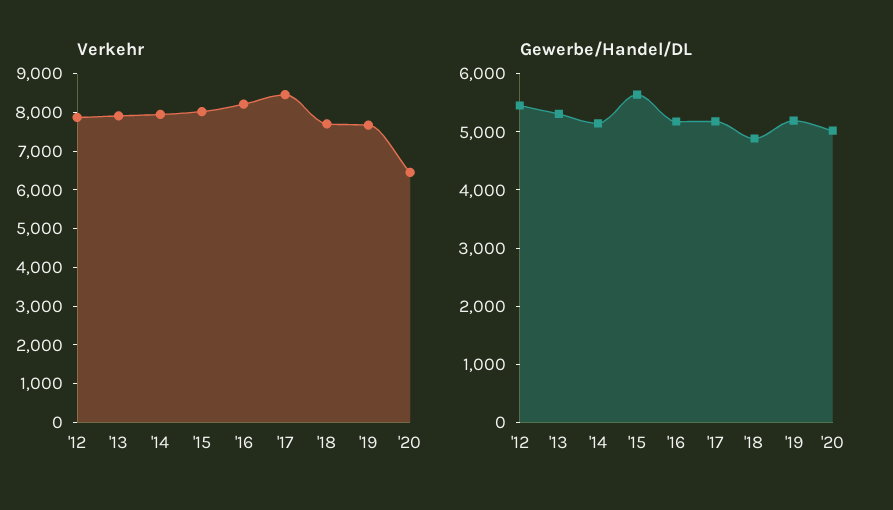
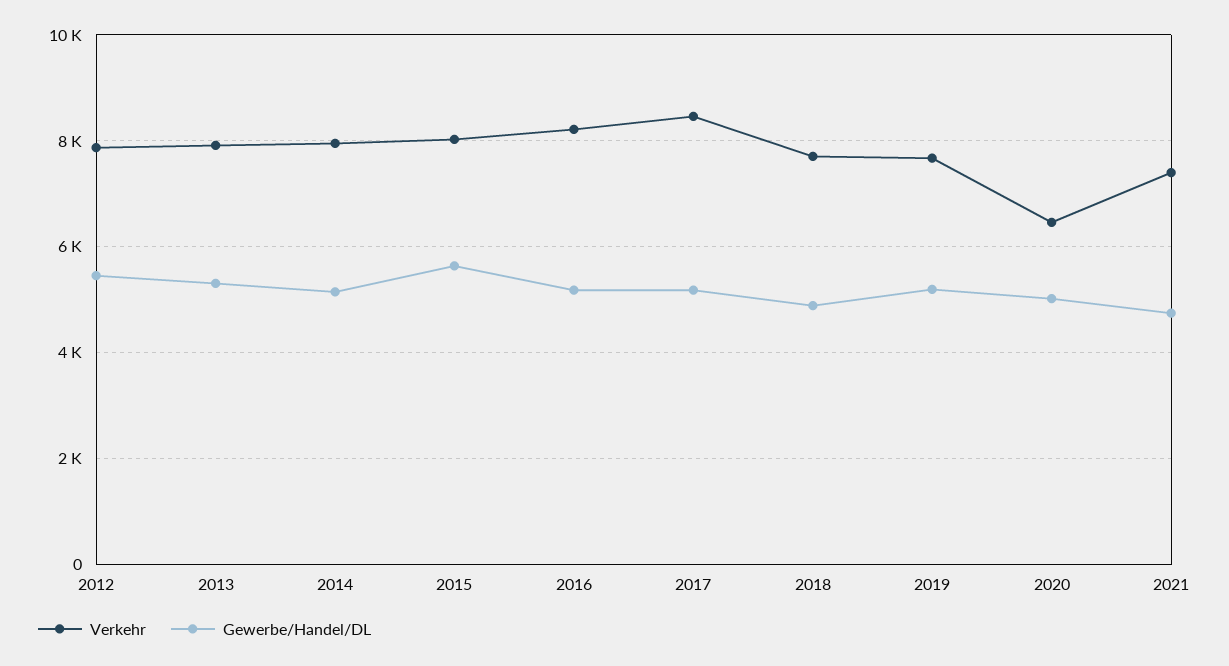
Verkehr, 2021: none -> 7400
Gewerbe/Handel/DL, 2021: none -> 4800

